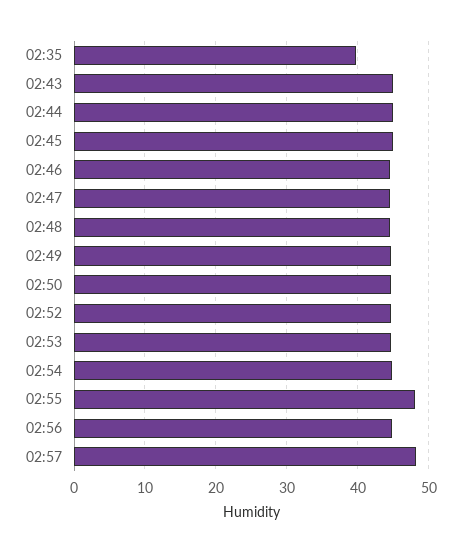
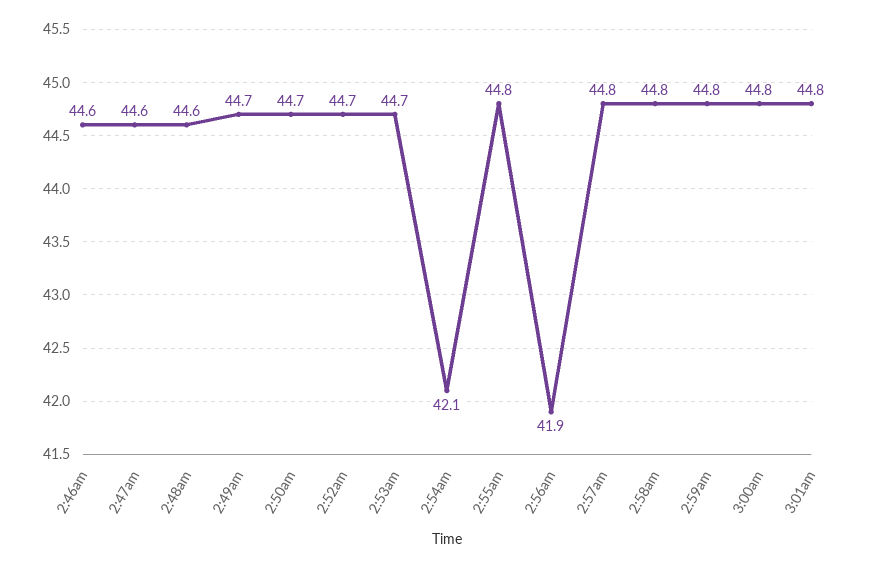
02:35: 40 -> none
02:43: 45 -> none
02:44: 45 -> none
02:45: 45 -> none
02:54: 45 -> 42.1
02:55: 48 -> 44.8
02:56: 45 -> 41.9
02:57: 48 -> 44.8
2:58am: none -> 44.8
2:59am: none -> 44.8
3:00am: none -> 44.8
3:01am: none -> 44.8

